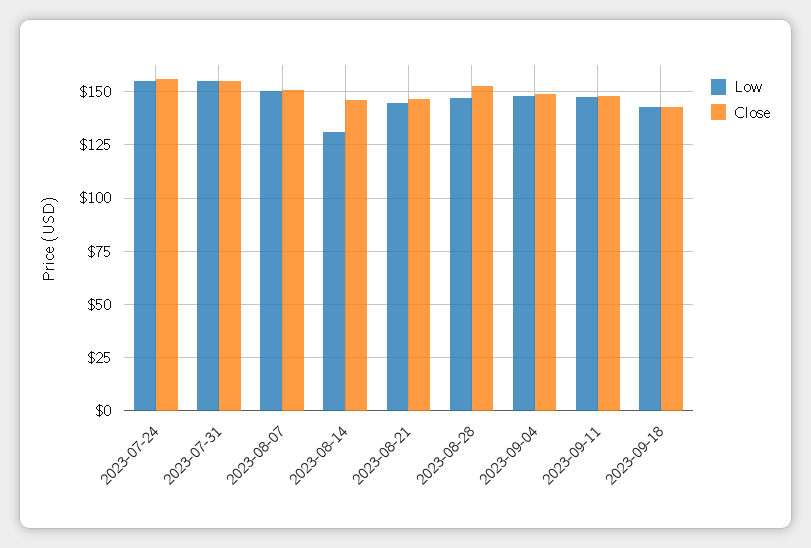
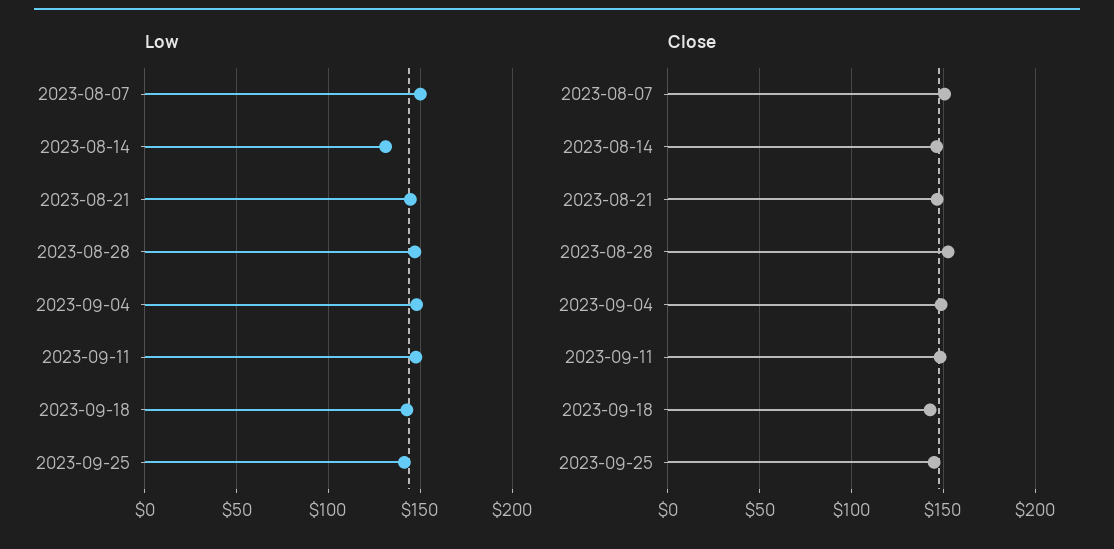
Low, 2023-07-24: 155 -> none
Close, 2023-07-24: 155 -> none
Low, 2023-07-31: 155 -> none
Close, 2023-07-31: 155 -> none
Low, 2023-09-25: none -> 140
Close, 2023-09-25: none -> 145

